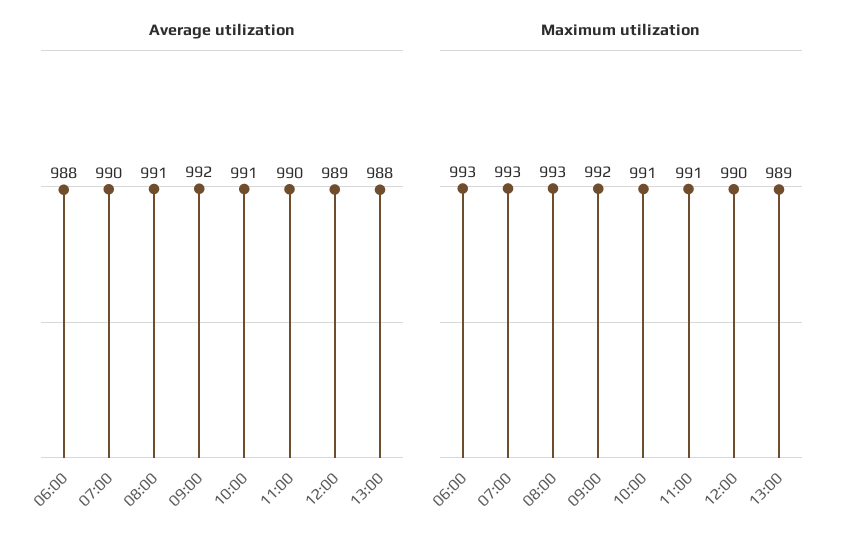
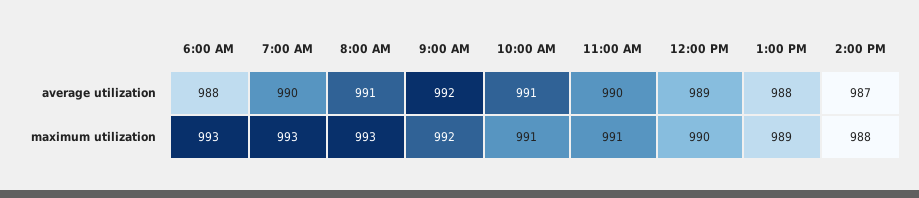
Average utilization, 2:00 PM: none -> 987
Maximum utilization, 2:00 PM: none -> 988

